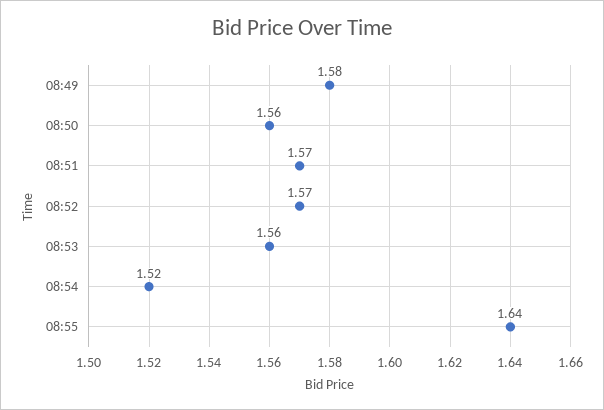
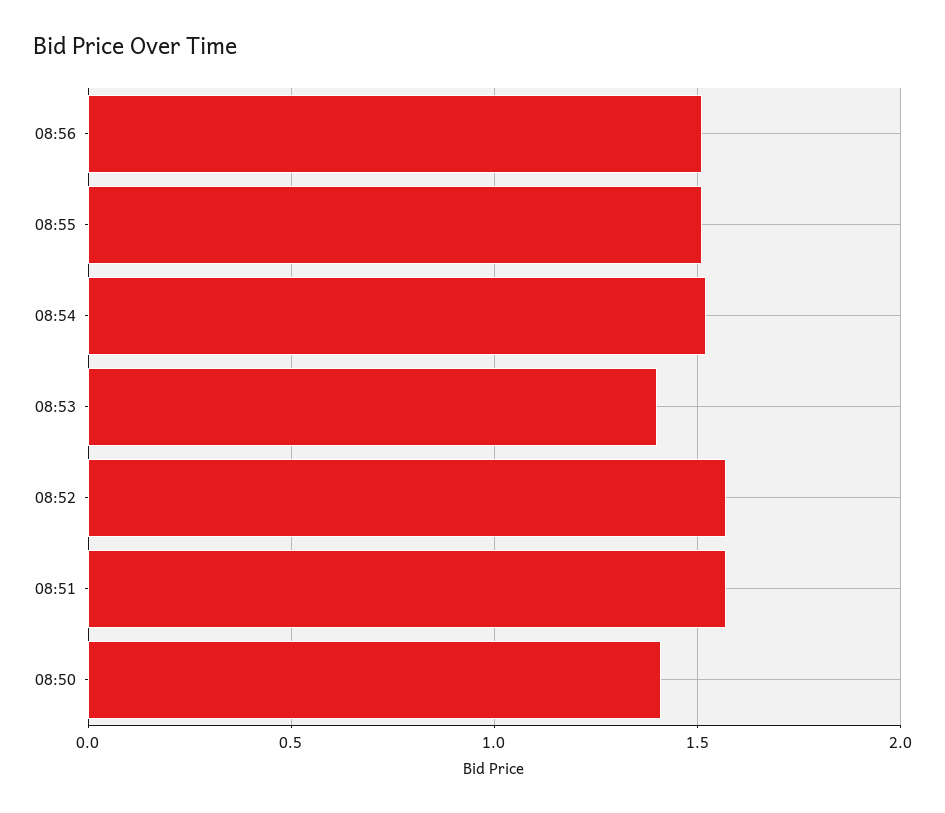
08:49: 1.58 -> none
08:50: 1.56 -> 1.4
08:53: 1.56 -> 1.4
08:55: 1.64 -> 1.5
08:56: none -> 1.5

